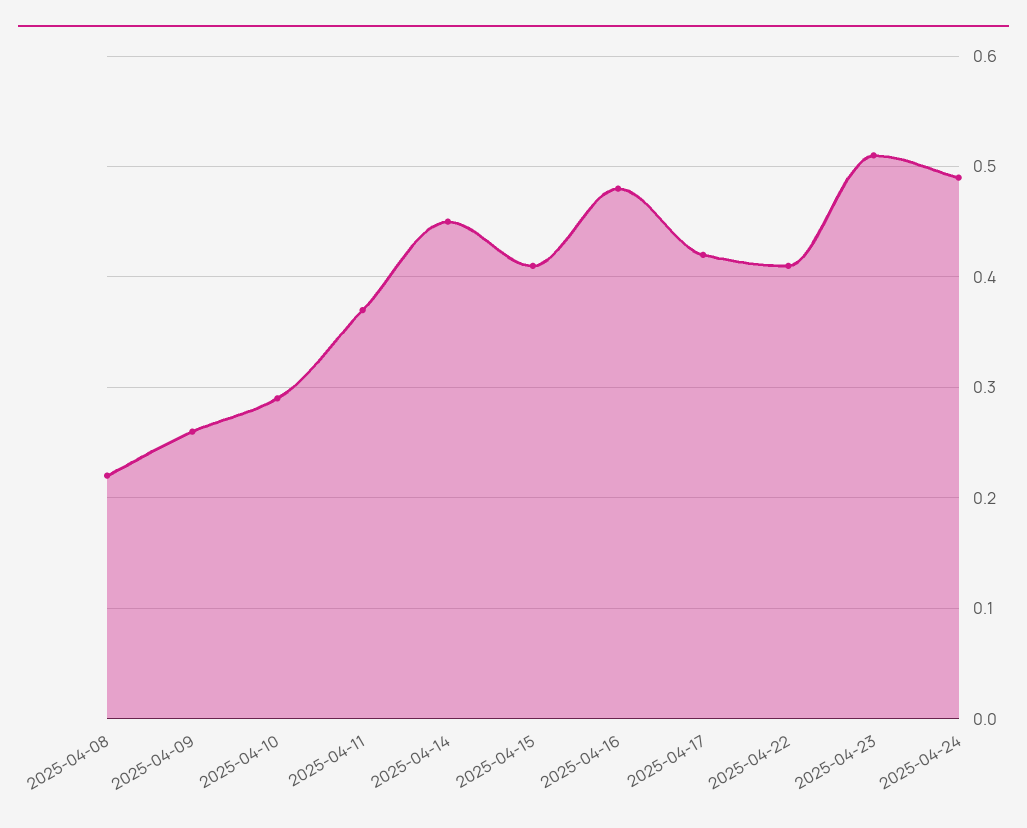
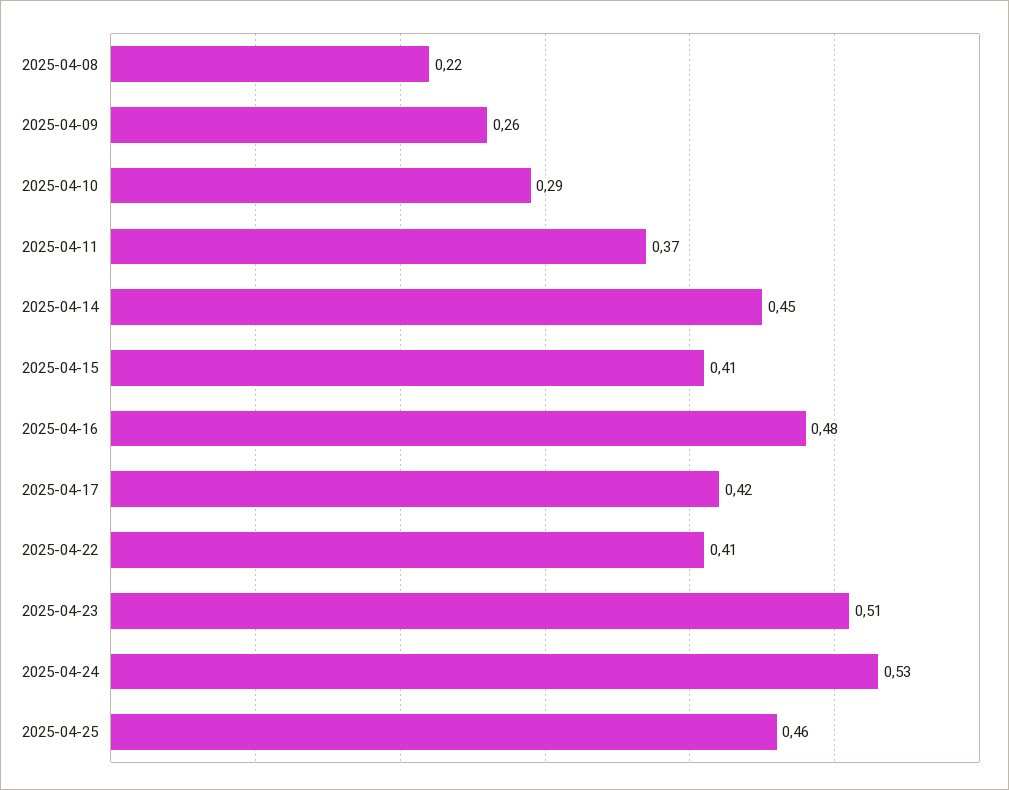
2025-04-24: 0.49 -> 0.53
2025-04-25: none -> 0.46

